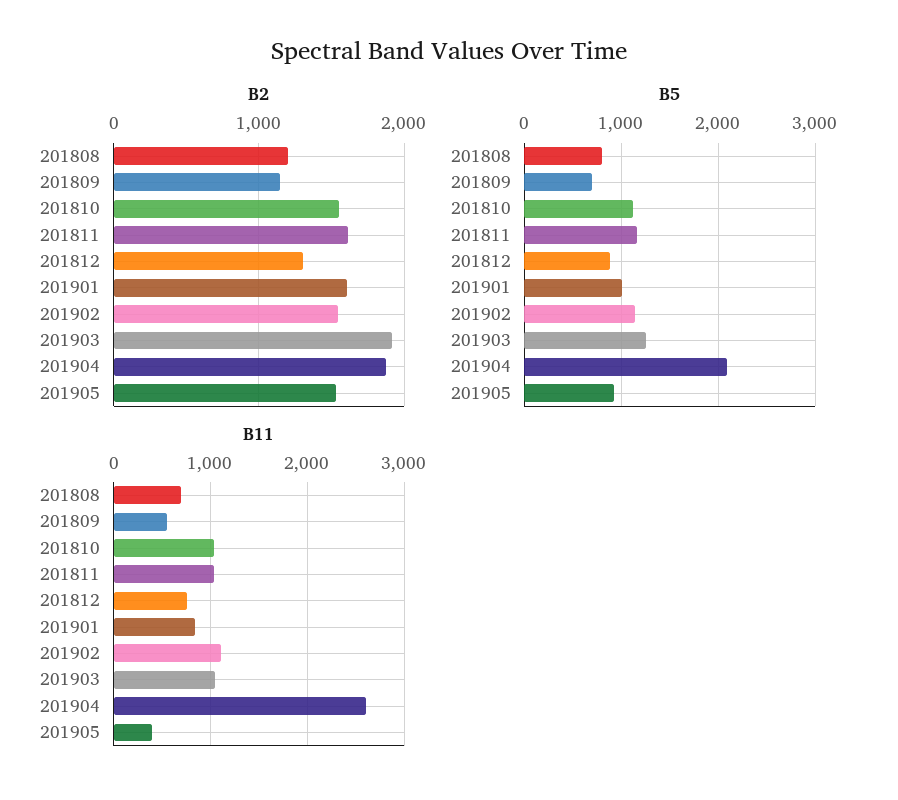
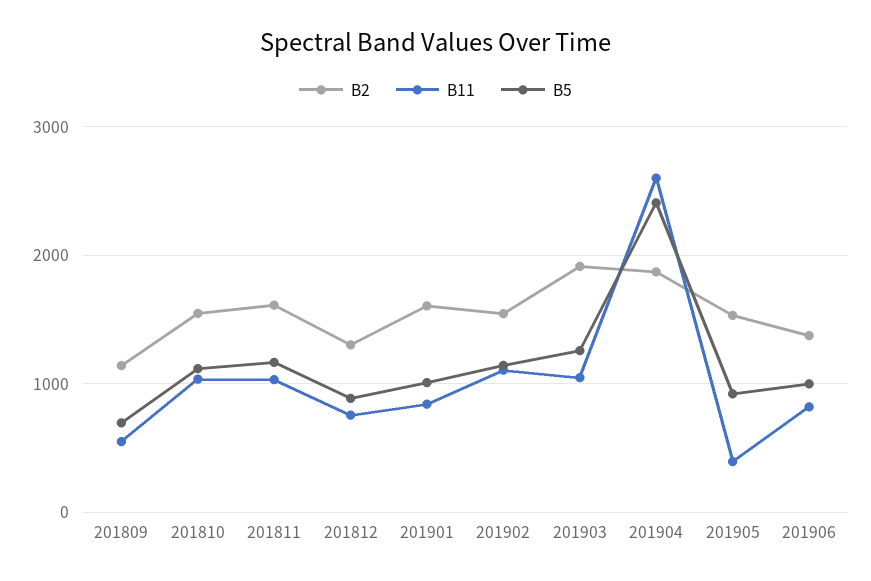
B2, 201808: 1200 -> none
B5, 201808: 800 -> none
B5, 201904: 2100 -> 2400
B11, 201808: 700 -> none
B2, 201906: none -> 1400
B11, 201906: none -> 800
B5, 201906: none -> 1000

